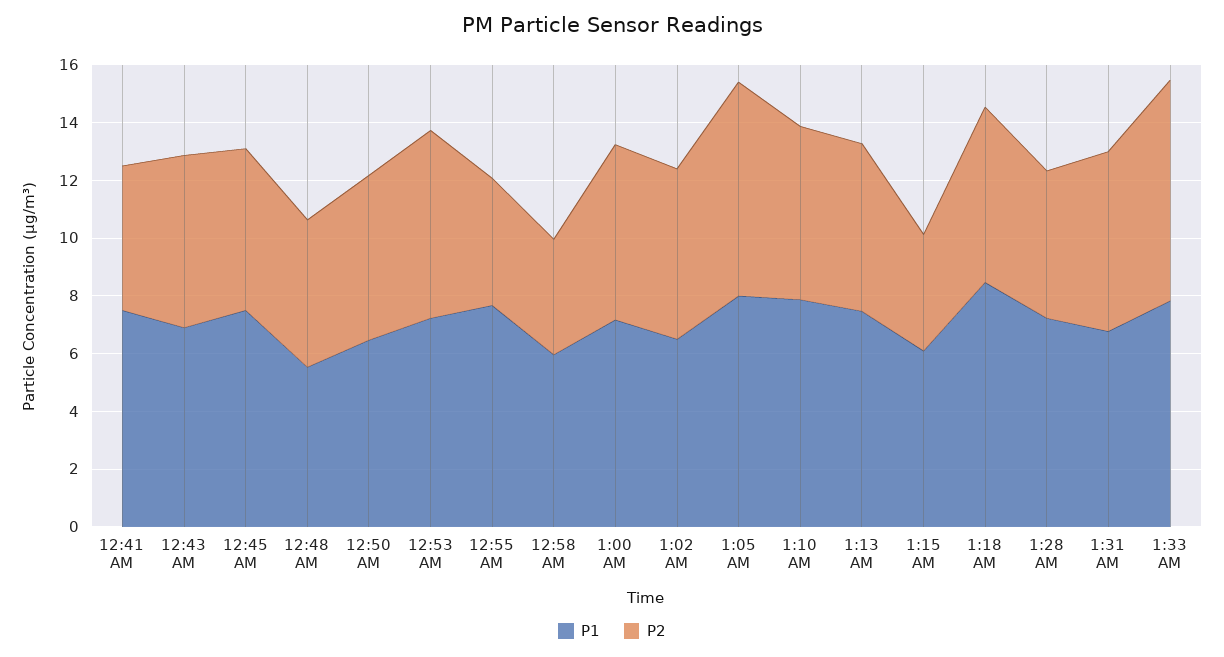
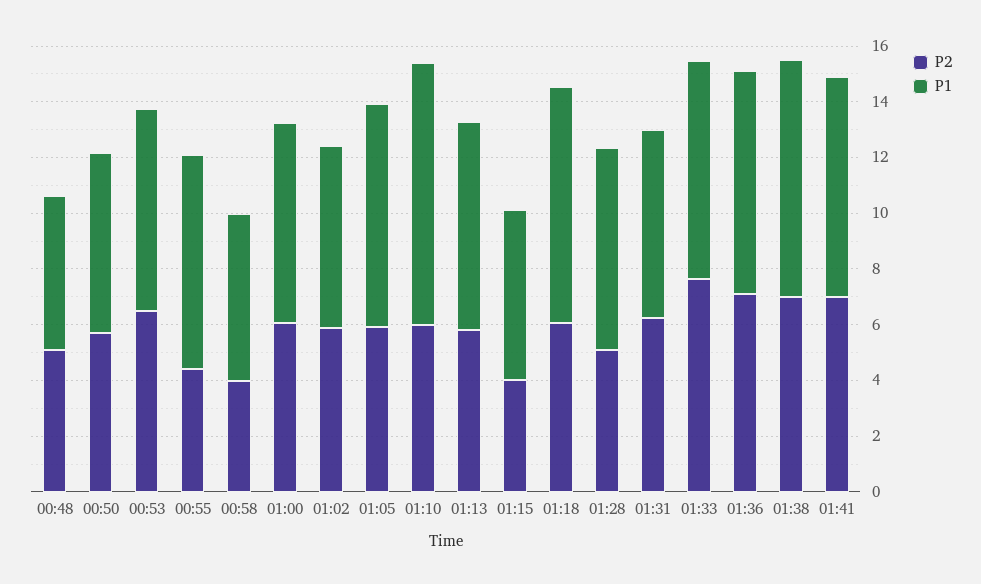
P1, 12:41 AM: 7.5 -> none
P2, 12:41 AM: 5 -> none
P1, 12:43 AM: 7 -> none
P2, 12:43 AM: 6 -> none
P1, 12:45 AM: 7.5 -> none
P2, 12:45 AM: 5.5 -> none
P2, 1:05 AM: 7.5 -> 6
P1, 1:10 AM: 8 -> 9.5
P2, 01:36: none -> 7
P1, 01:36: none -> 8
P2, 01:38: none -> 7
P1, 01:38: none -> 8.5
P2, 01:41: none -> 7
P1, 01:41: none -> 8

